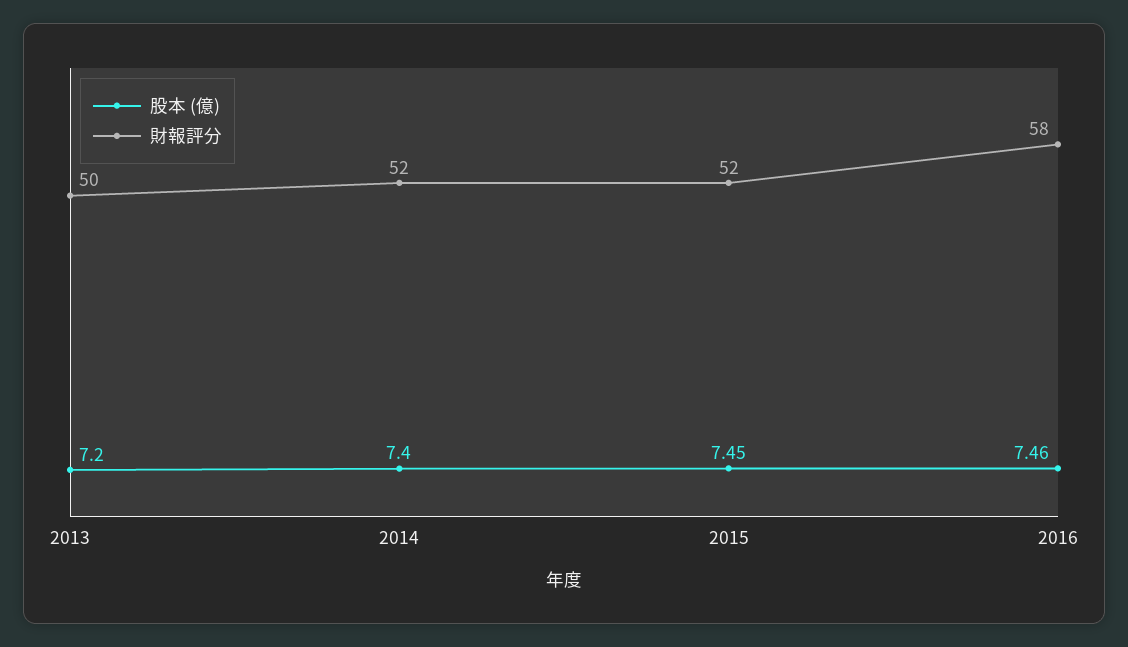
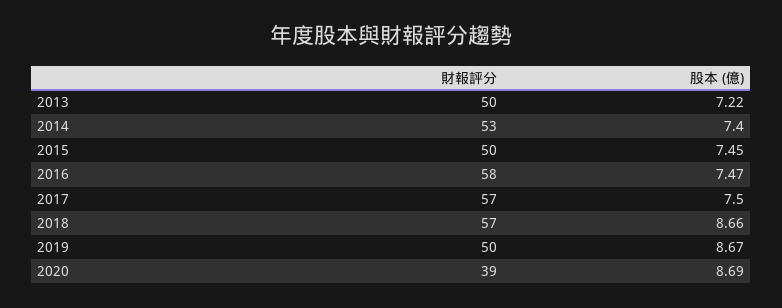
股本 (億), 2013: 7.2 -> 7.22
財報評分, 2014: 52 -> 53
財報評分, 2015: 52 -> 50
股本 (億), 2016: 7.46 -> 7.47
財報評分, 2017: none -> 57
股本 (億), 2017: none -> 7.5
財報評分, 2018: none -> 57
股本 (億), 2018: none -> 8.66
財報評分, 2019: none -> 50
股本 (億), 2019: none -> 8.67
財報評分, 2020: none -> 39
股本 (億), 2020: none -> 8.69

